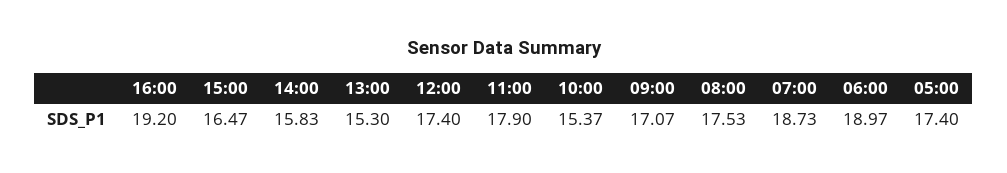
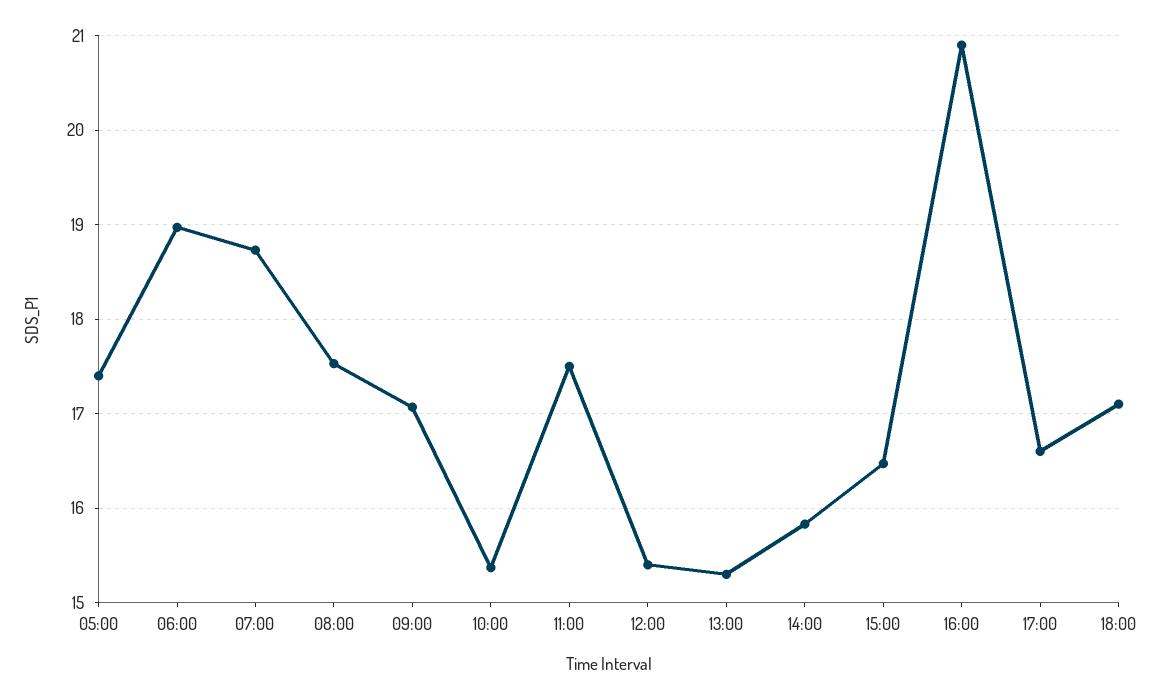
16:00: 19.2 -> 20.9
12:00: 17.4 -> 15.4
11:00: 17.9 -> 17.5
17:00: none -> 16.6
18:00: none -> 17.1

